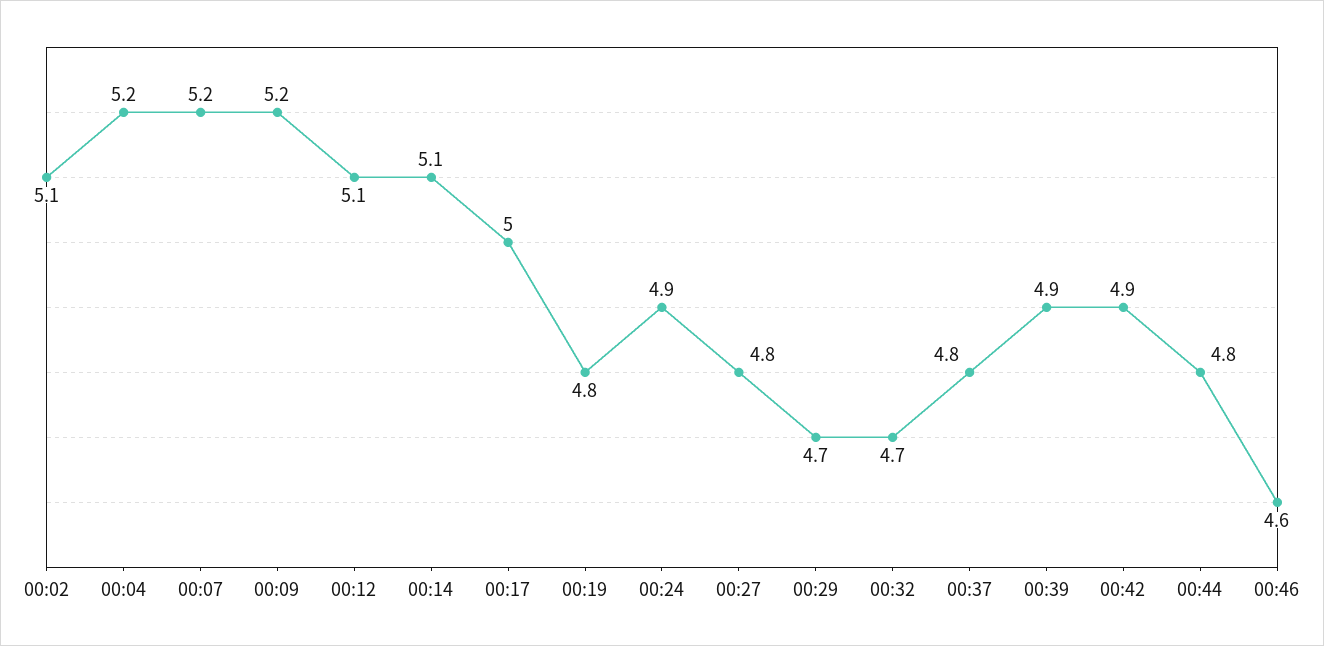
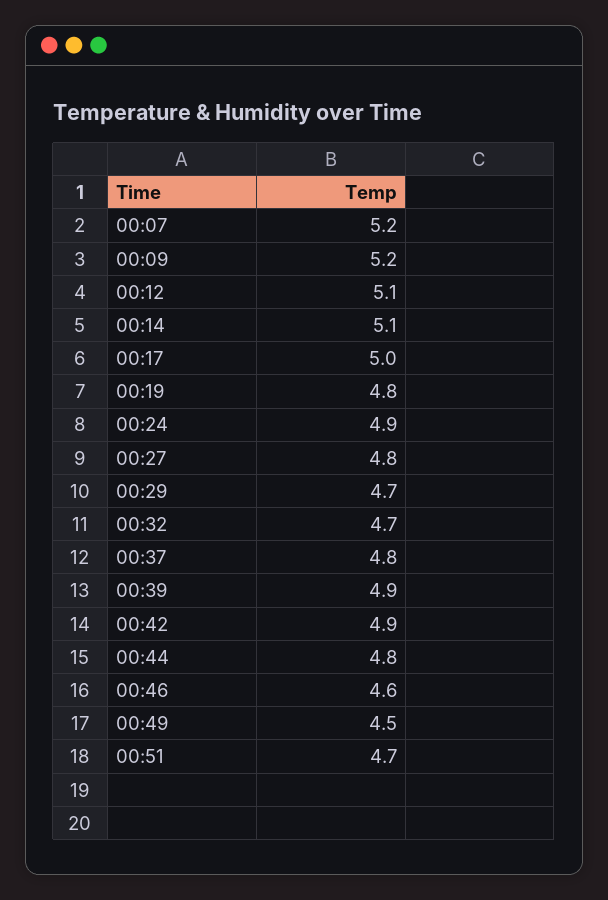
00:02: 5.1 -> none
00:04: 5.2 -> none
00:49: none -> 4.5
00:51: none -> 4.7

